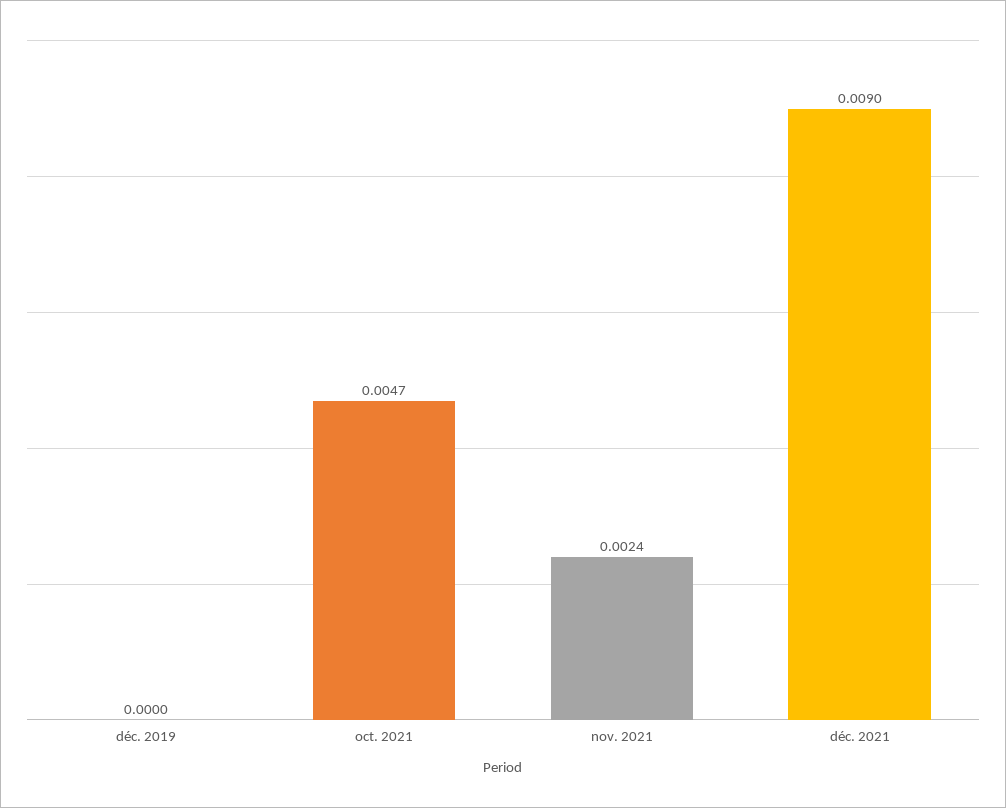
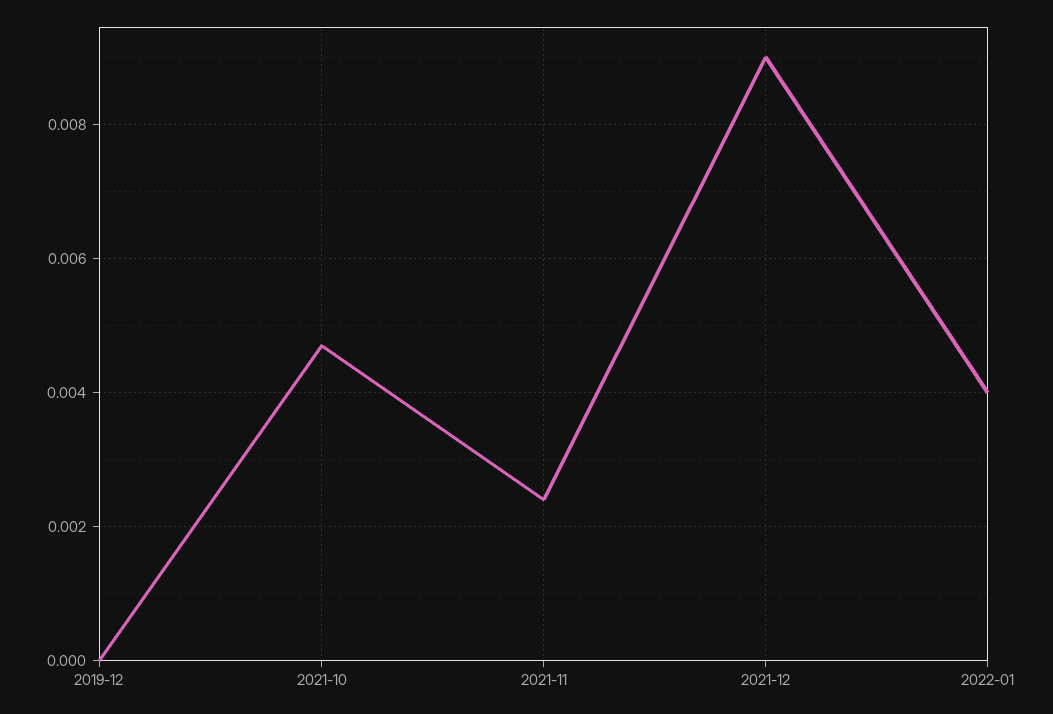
2022-01: none -> 0.004

